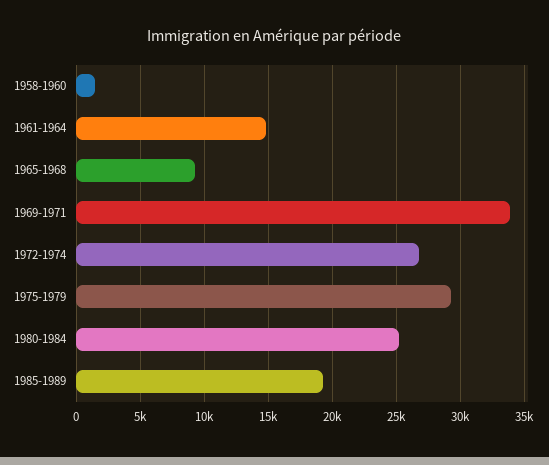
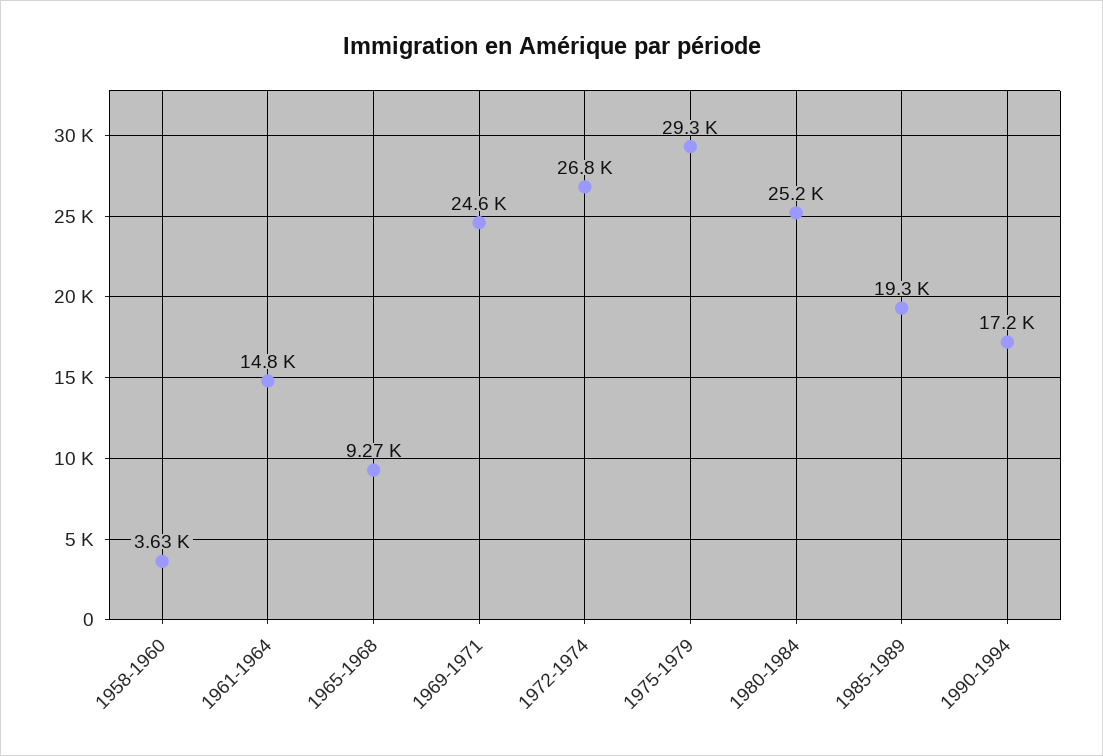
1958-1960: 1500 -> 3630
1969-1971: 34000 -> 24600
1990-1994: none -> 17200

